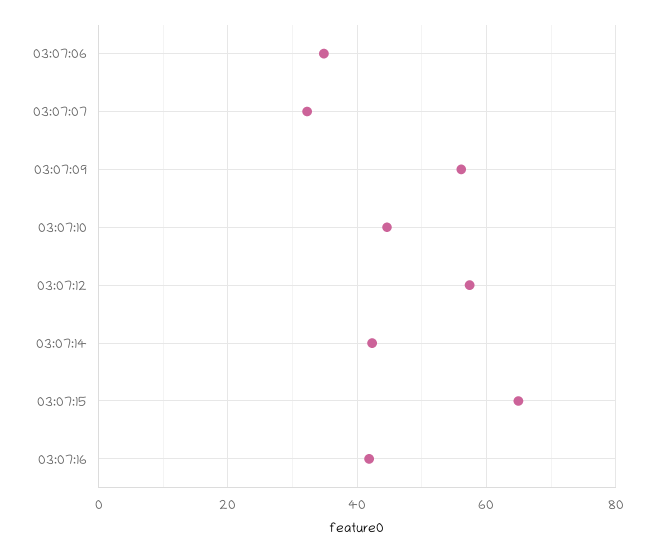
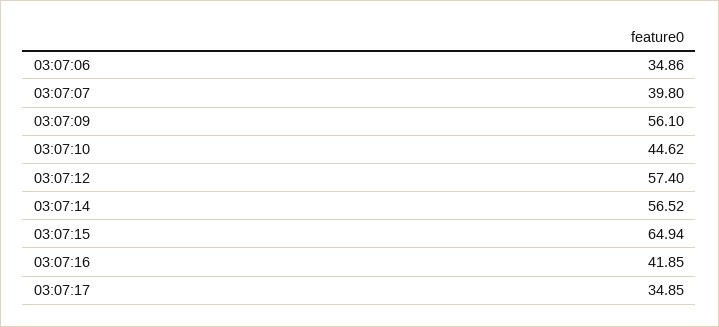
03:07:07: 32 -> 39.8
03:07:14: 42 -> 56.52
03:07:17: none -> 34.85

